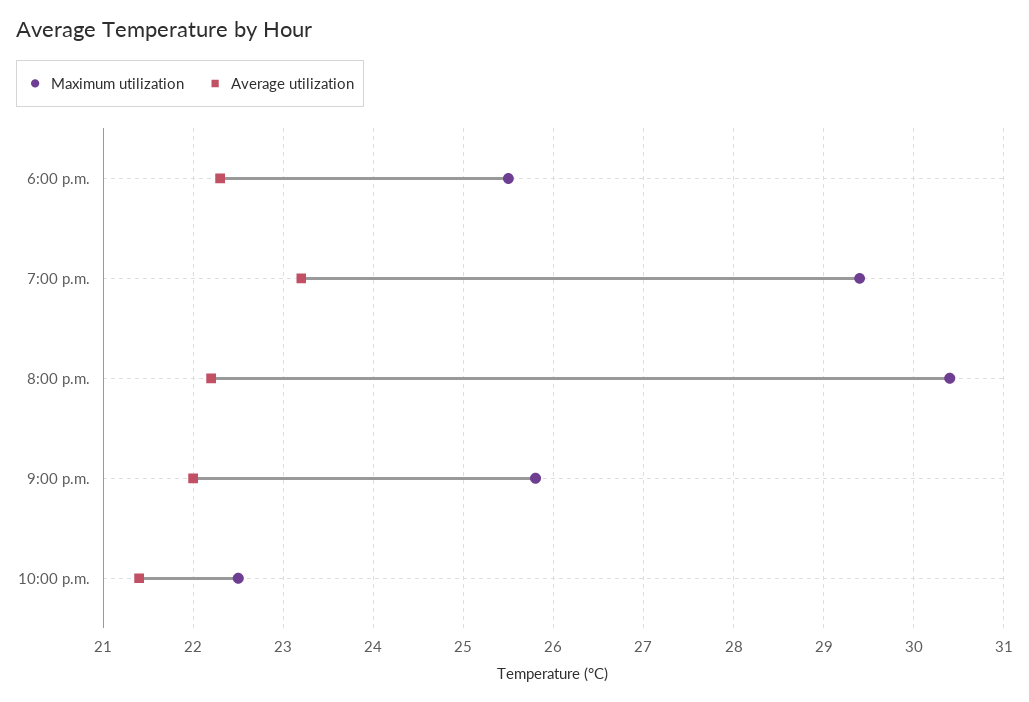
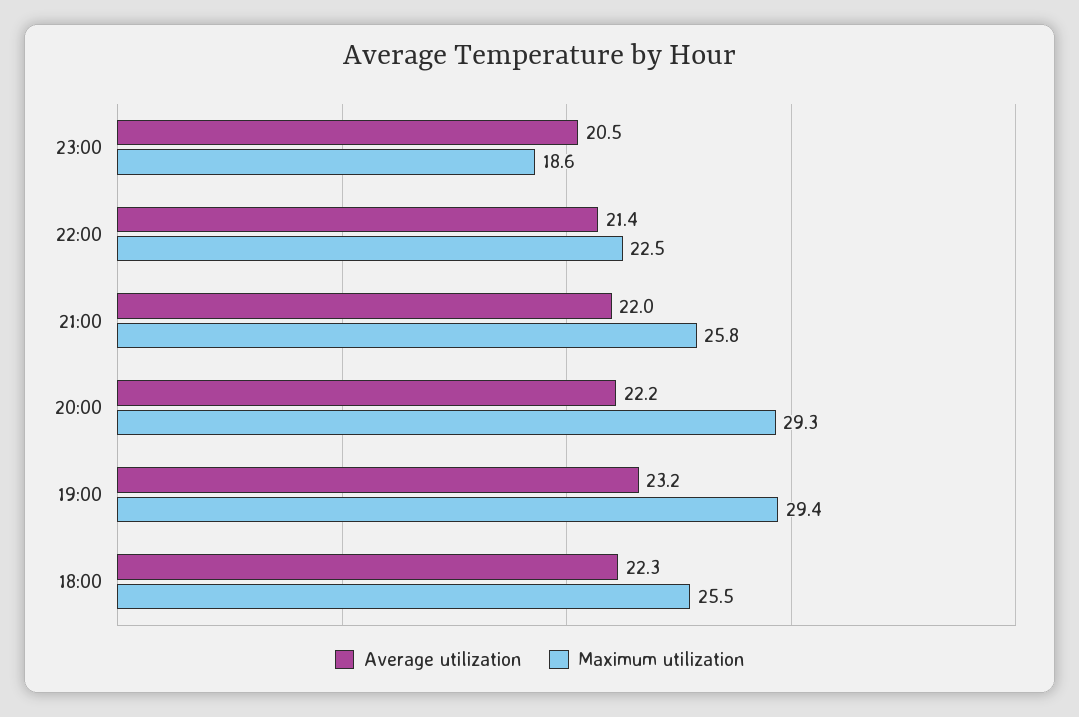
Maximum utilization, 8:00 p.m.: 30.4 -> 29.3
Average utilization, 23:00: none -> 20.5
Maximum utilization, 23:00: none -> 18.6

